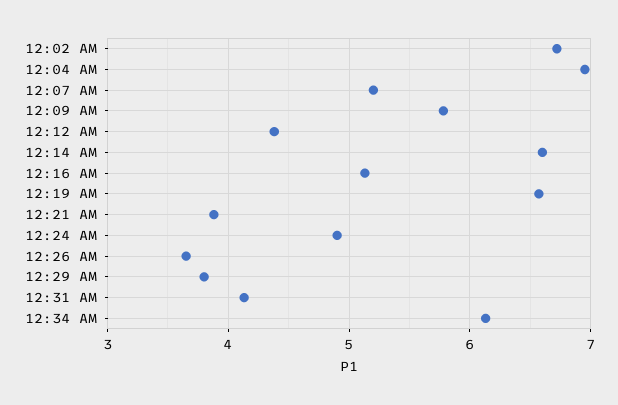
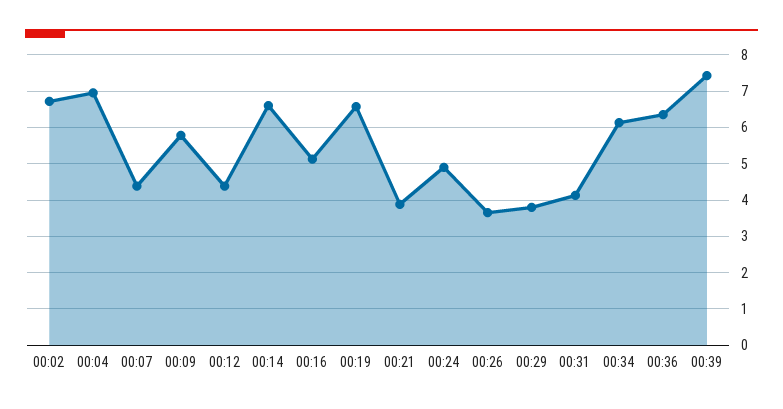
12:07 AM: 5.2 -> 4.4
00:36: none -> 6.4
00:39: none -> 7.4

